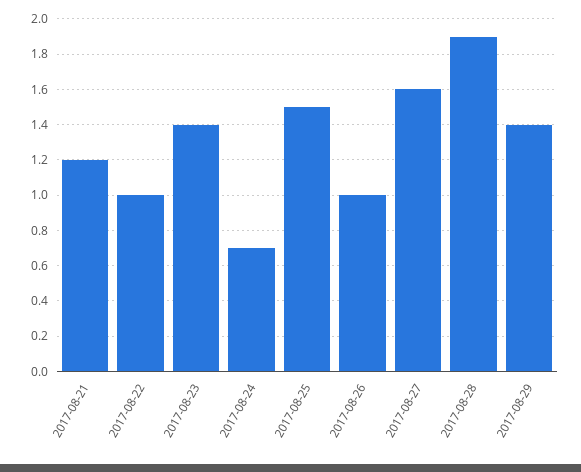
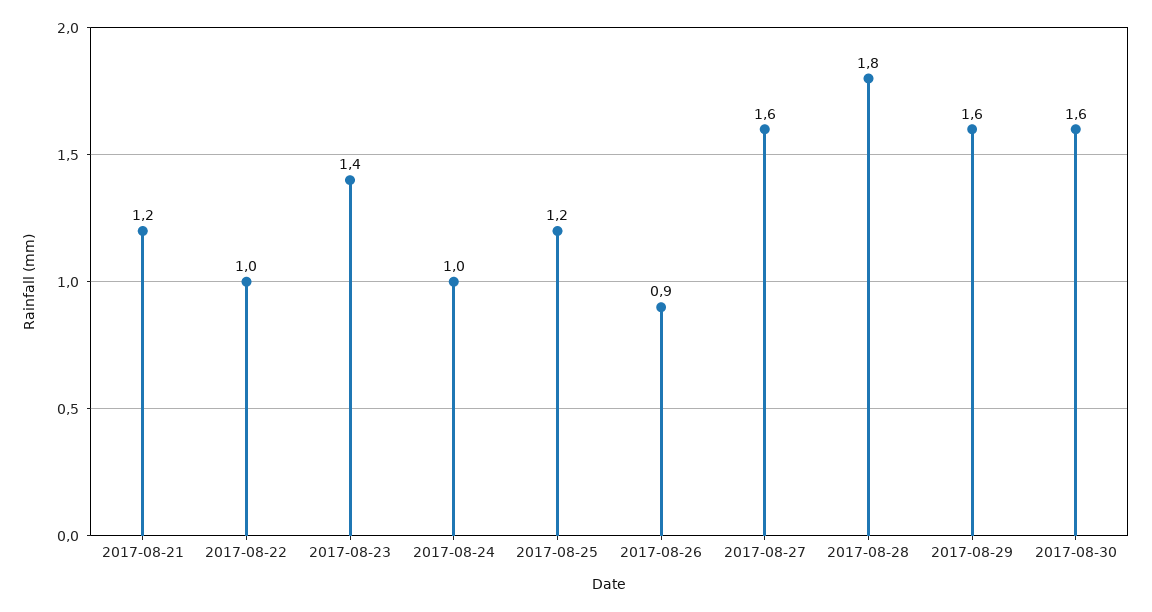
2017-08-24: 0.7 -> 1
2017-08-25: 1.5 -> 1.2
2017-08-26: 1 -> 0.9
2017-08-28: 1.9 -> 1.8
2017-08-29: 1.4 -> 1.6
2017-08-30: none -> 1.6

